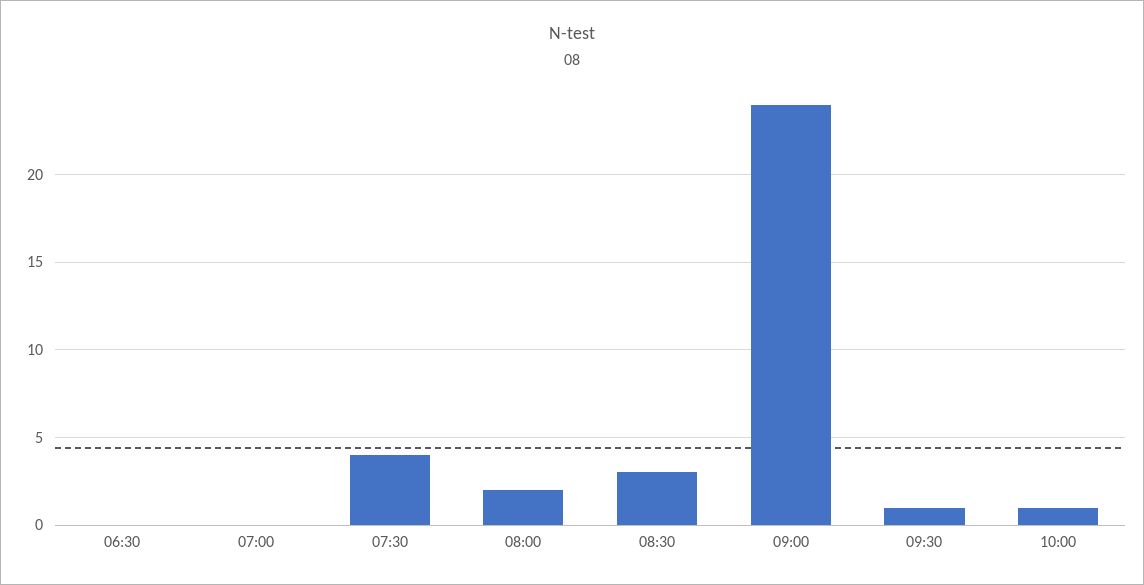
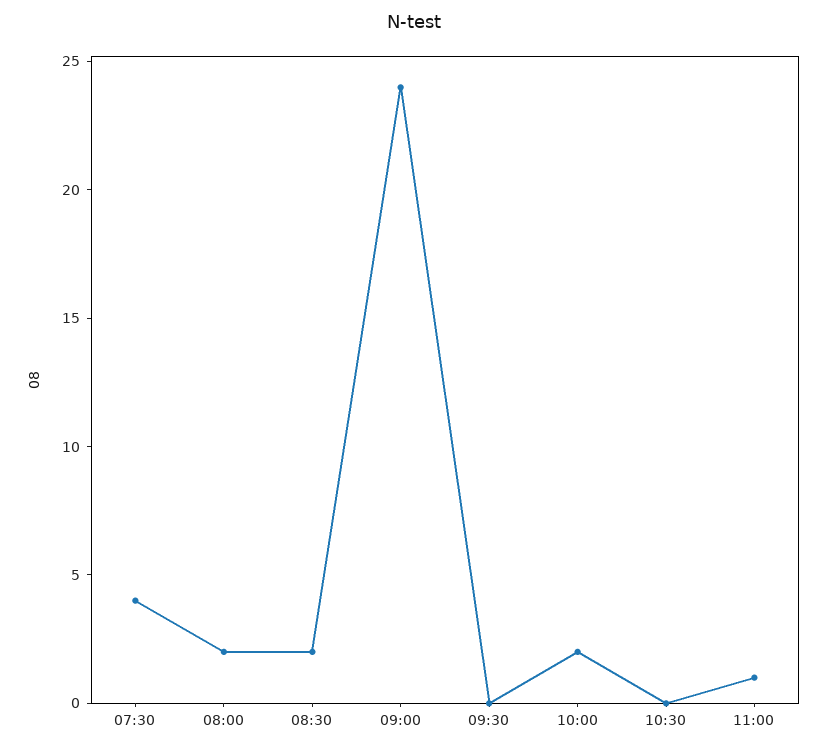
06:30: 0 -> none
07:00: 0 -> none
08:30: 3 -> 2
09:30: 1 -> 0
10:00: 1 -> 2
10:30: none -> 0
11:00: none -> 1

